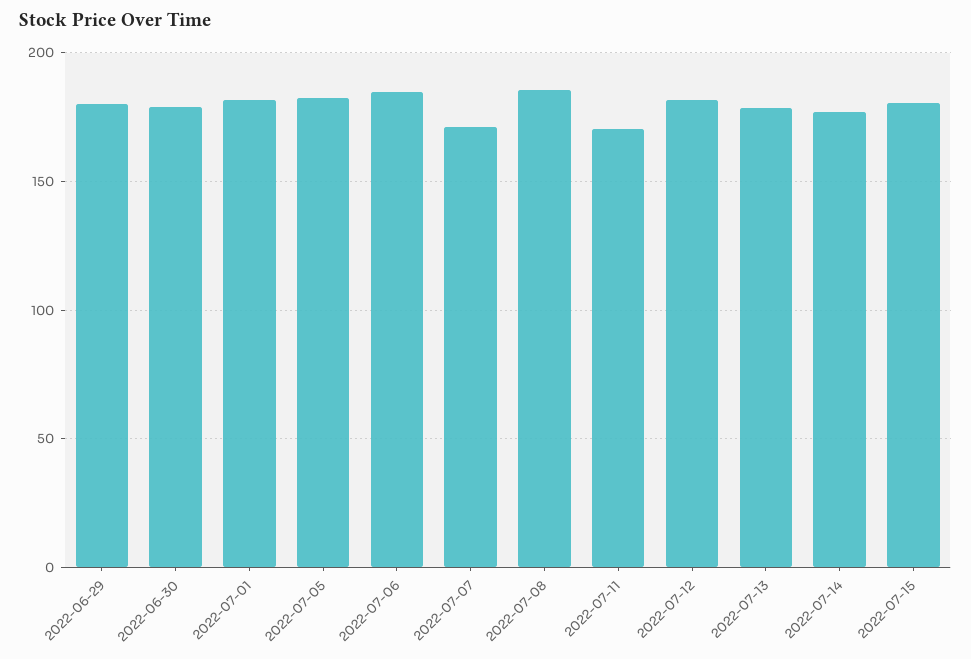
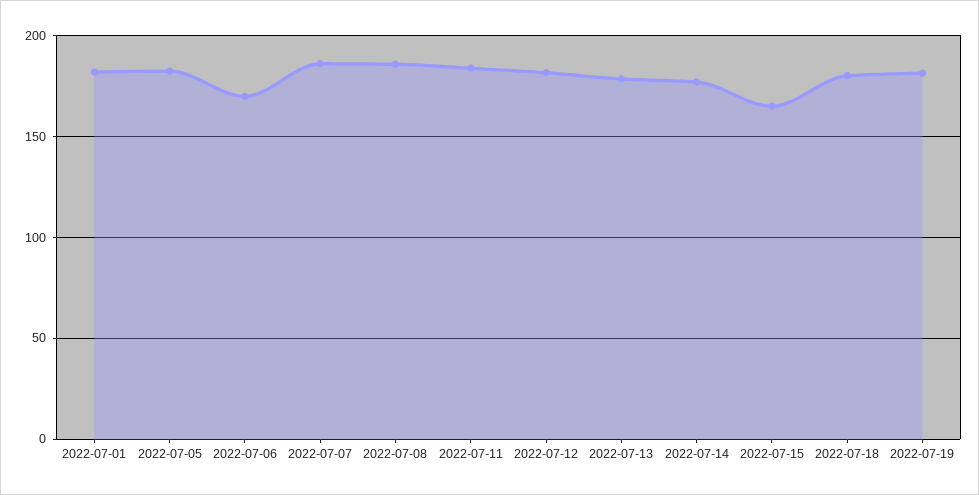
2022-06-29: 180 -> none
2022-06-30: 180 -> none
2022-07-06: 185 -> 170
2022-07-07: 170 -> 185
2022-07-11: 170 -> 185
2022-07-15: 180 -> 165
2022-07-18: none -> 180
2022-07-19: none -> 180

